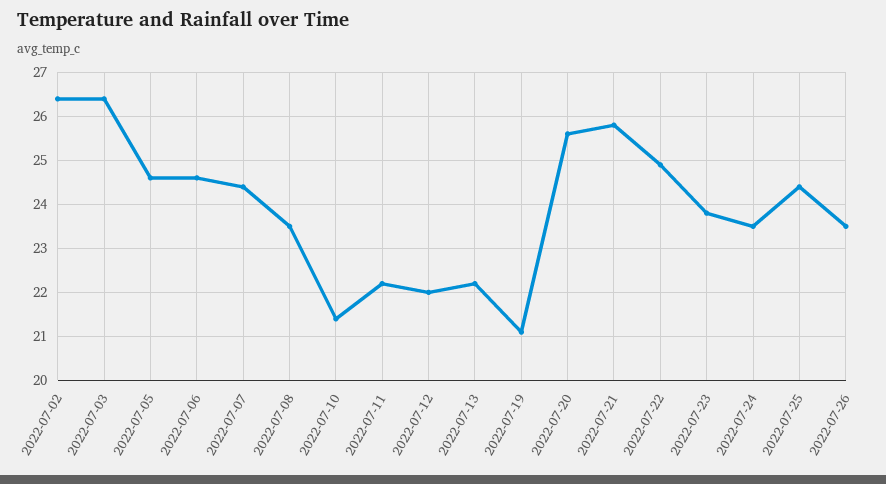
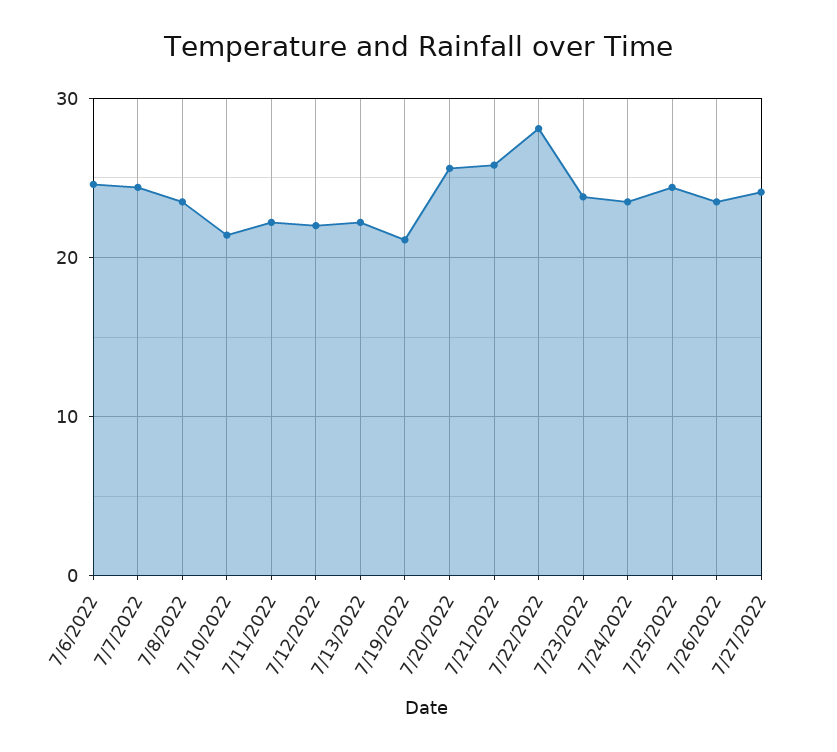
2022-07-02: 26.5 -> none
2022-07-03: 26.5 -> none
2022-07-05: 24.5 -> none
2022-07-22: 25 -> 28
7/27/2022: none -> 24

